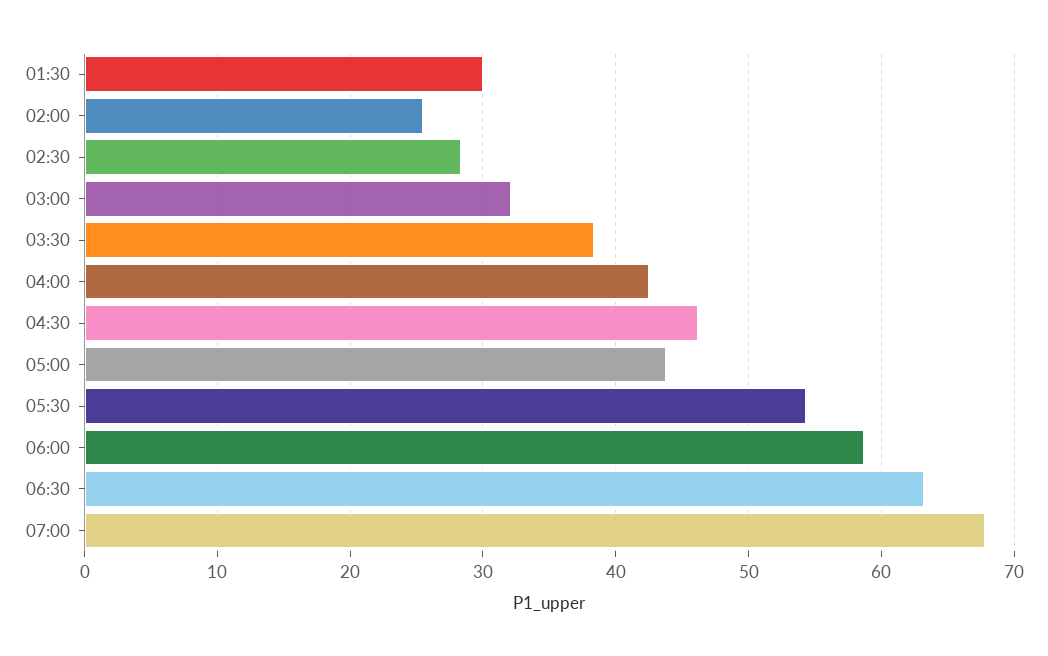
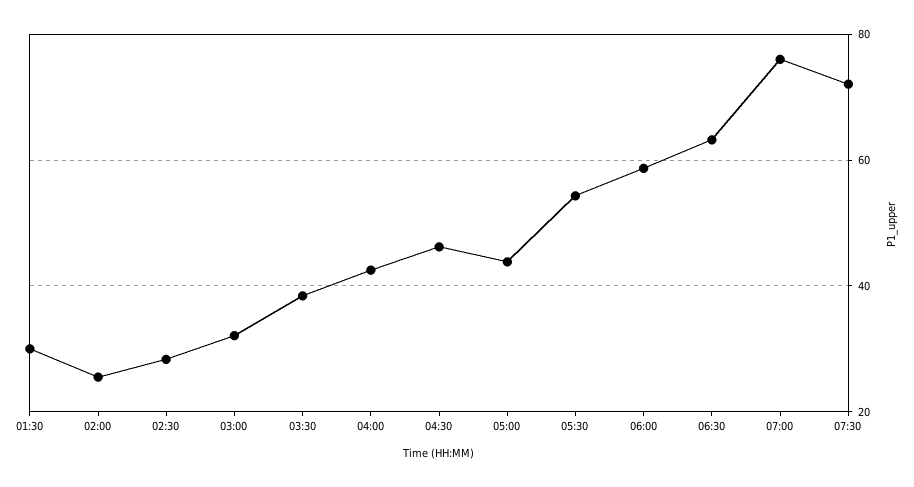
07:00: 68 -> 76
07:30: none -> 72

